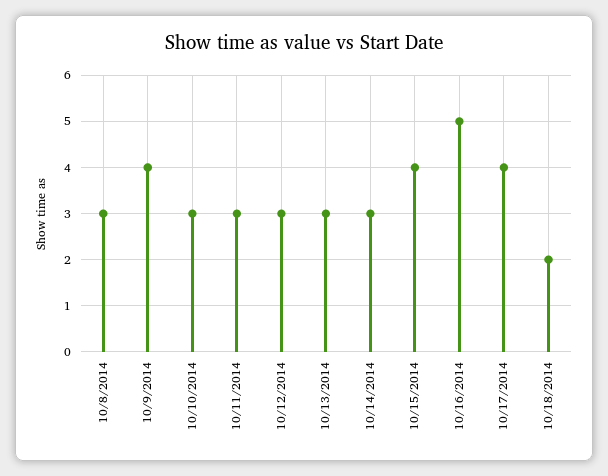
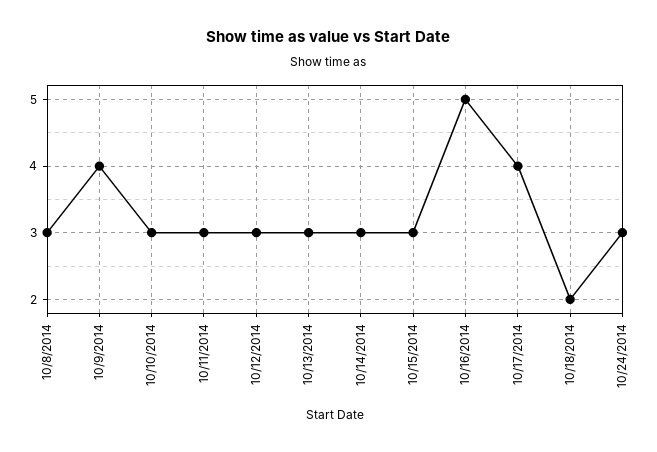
10/15/2014: 4 -> 3
10/24/2014: none -> 3

